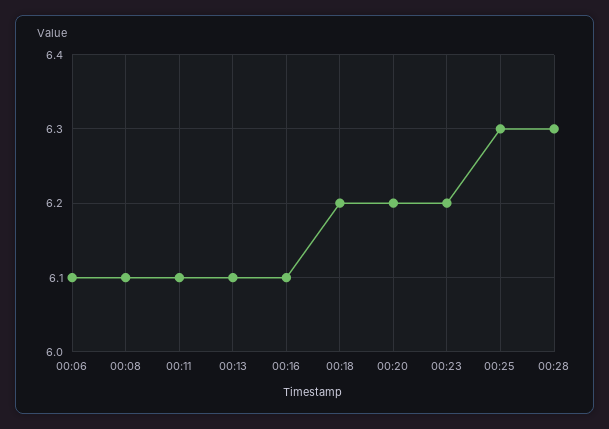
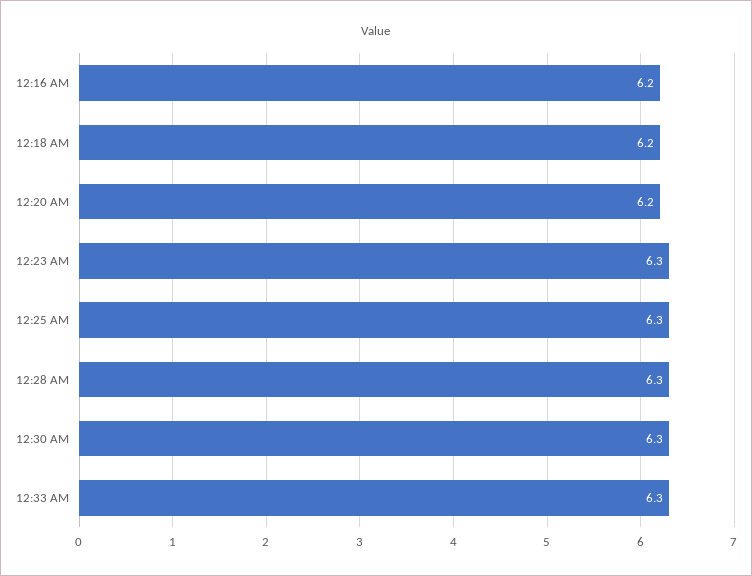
00:06: 6.1 -> none
00:08: 6.1 -> none
00:11: 6.1 -> none
00:13: 6.1 -> none
00:16: 6.1 -> 6.2
00:23: 6.2 -> 6.3
12:30 AM: none -> 6.3
12:33 AM: none -> 6.3

